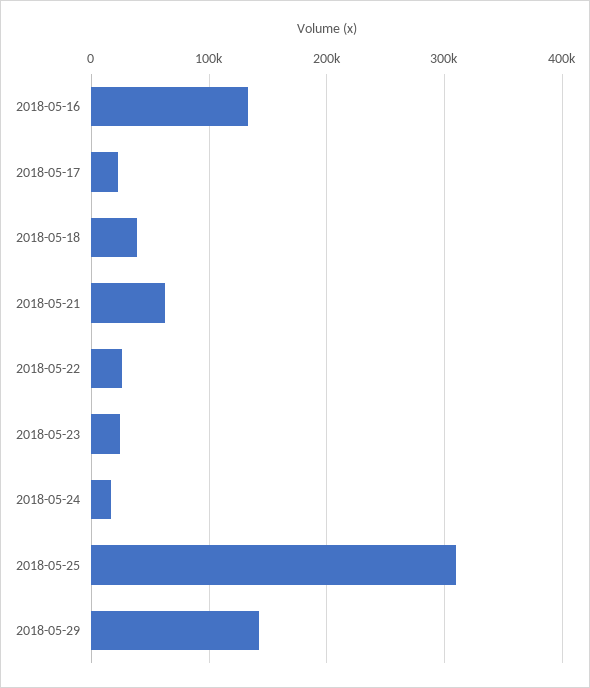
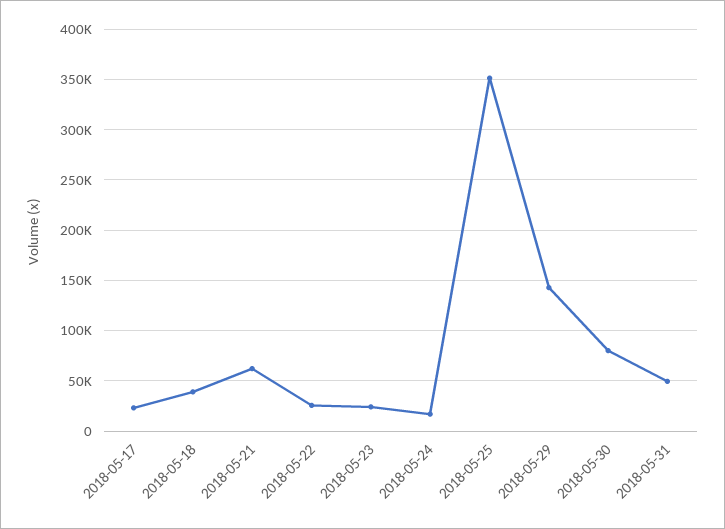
2018-05-16: 130000 -> none
2018-05-25: 310000 -> 350000
2018-05-30: none -> 80000
2018-05-31: none -> 50000

